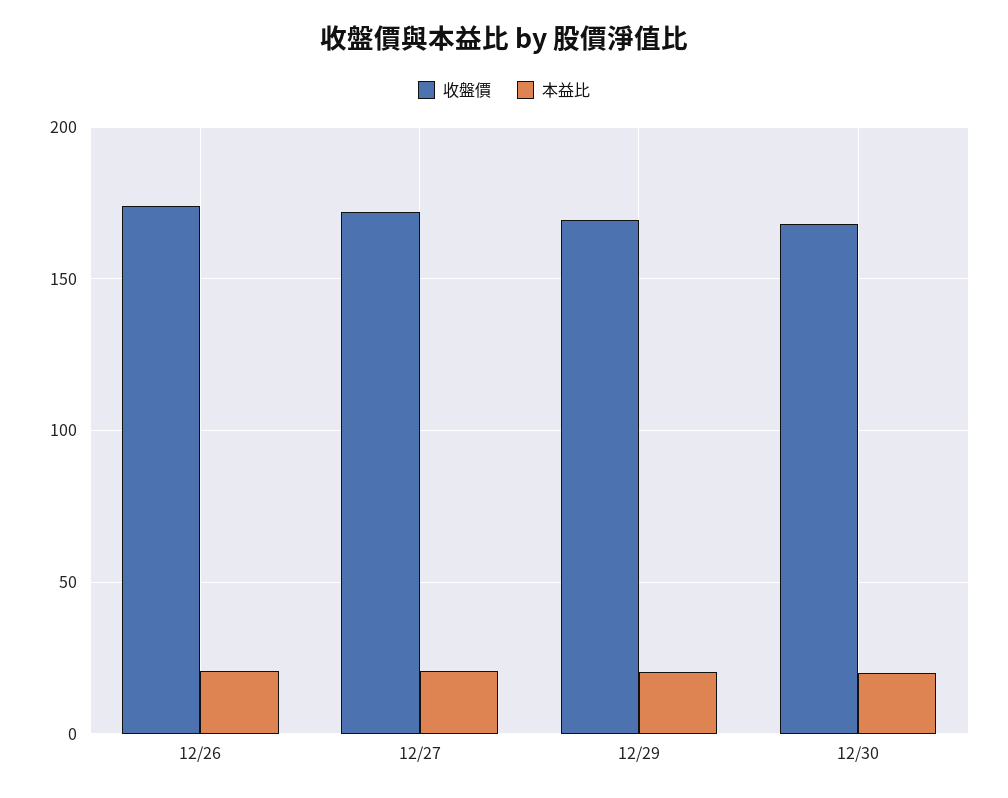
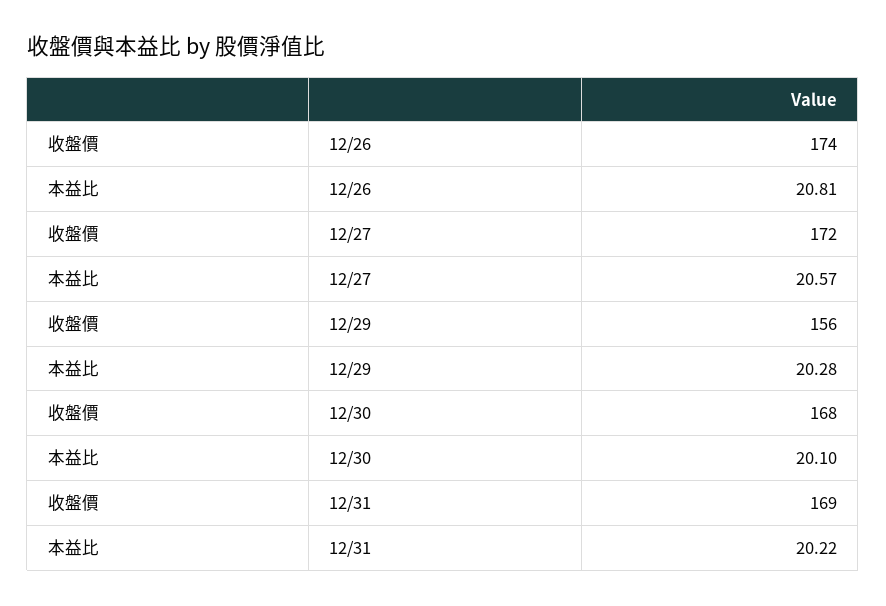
收盤價, 12/29: 170 -> 156
收盤價, 12/31: none -> 169
本益比, 12/31: none -> 20.22

